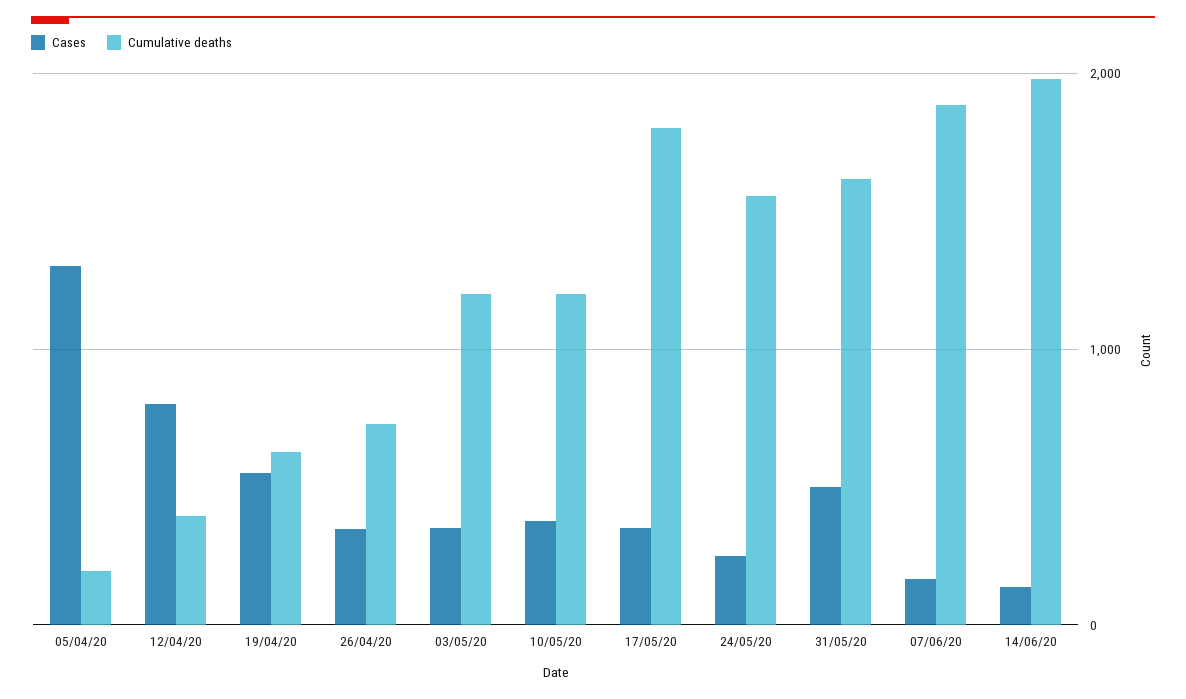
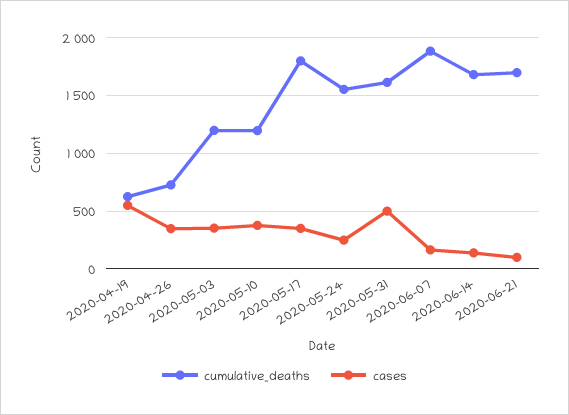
Cases, 05/04/20: 1300 -> none
Cumulative deaths, 05/04/20: 200 -> none
Cases, 12/04/20: 800 -> none
Cumulative deaths, 12/04/20: 400 -> none
Cumulative deaths, 14/06/20: 2000 -> 1700
Cumulative deaths, 2020-06-21: none -> 1700
Cases, 2020-06-21: none -> 100

